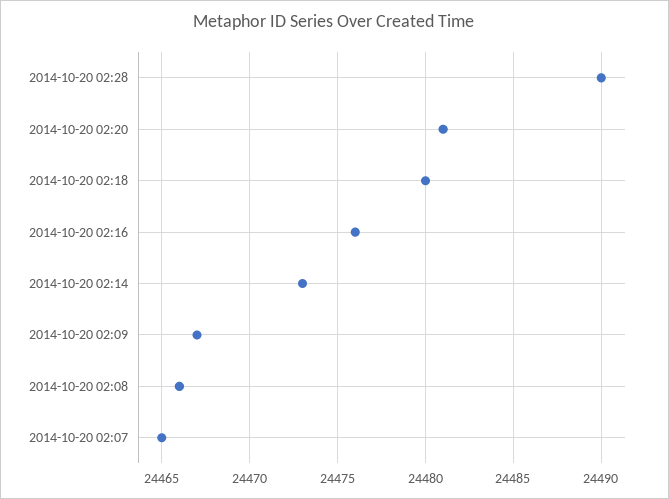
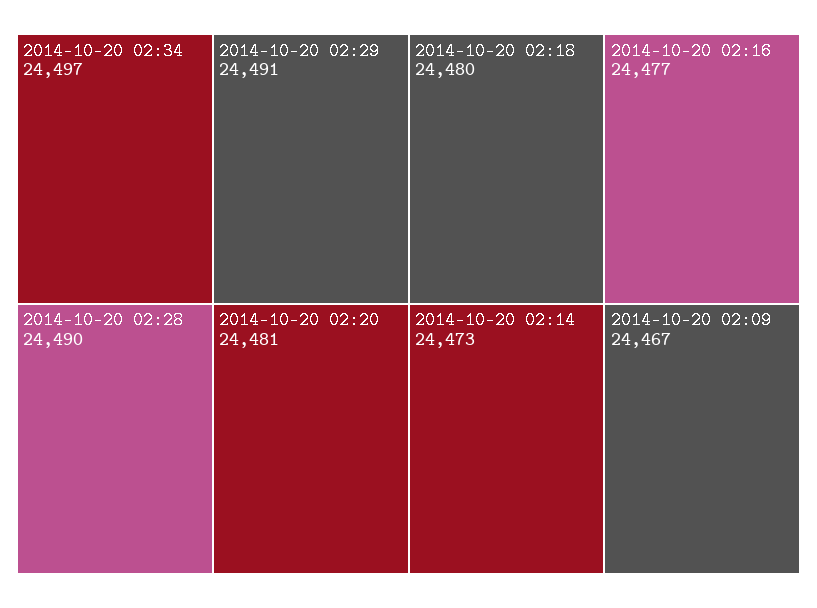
2014-10-20 02:16: 24476 -> 24477
2014-10-20 02:08: 24466 -> none
2014-10-20 02:07: 24465 -> none
2014-10-20 02:34: none -> 24497
2014-10-20 02:29: none -> 24491

